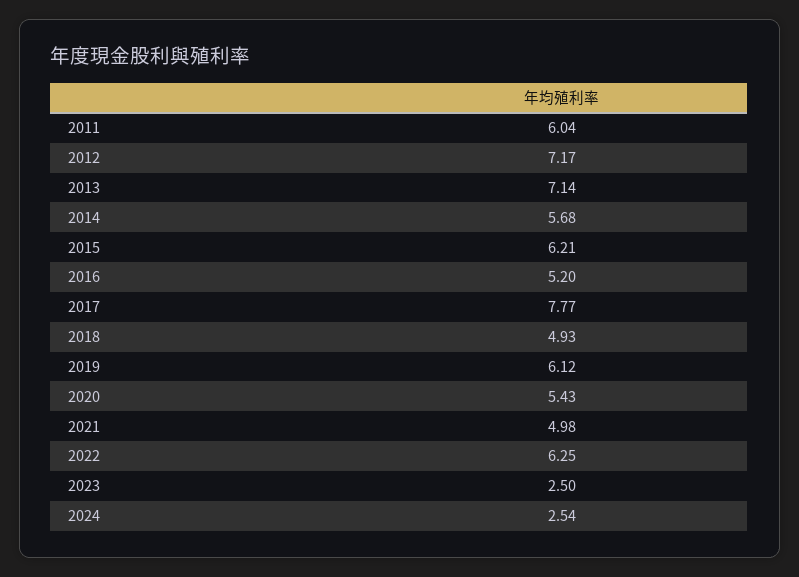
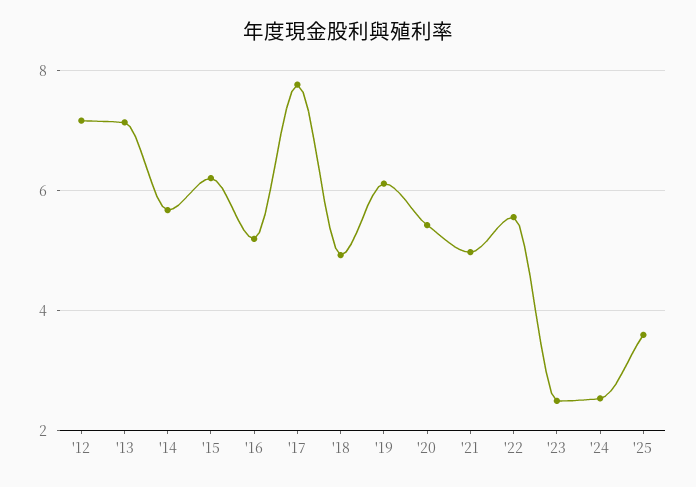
2011: 6.04 -> none
2022: 6.25 -> 5.6
'25: none -> 3.6

